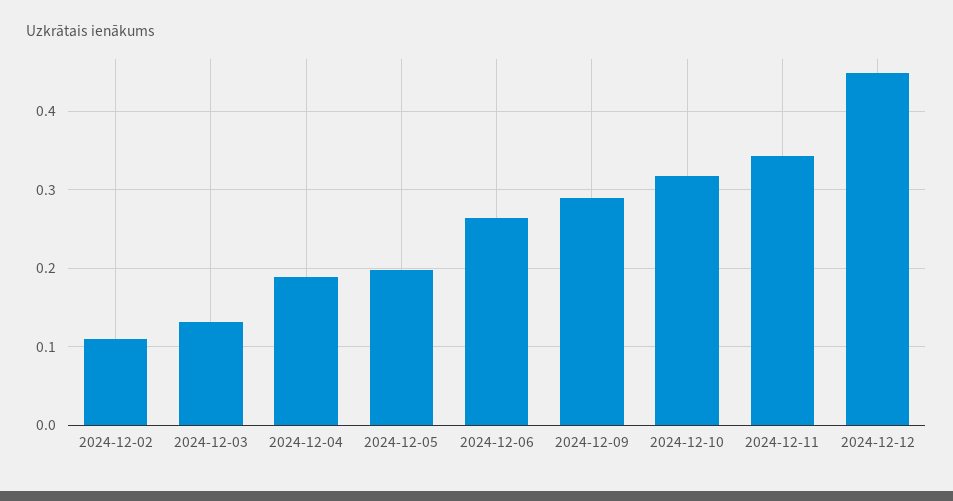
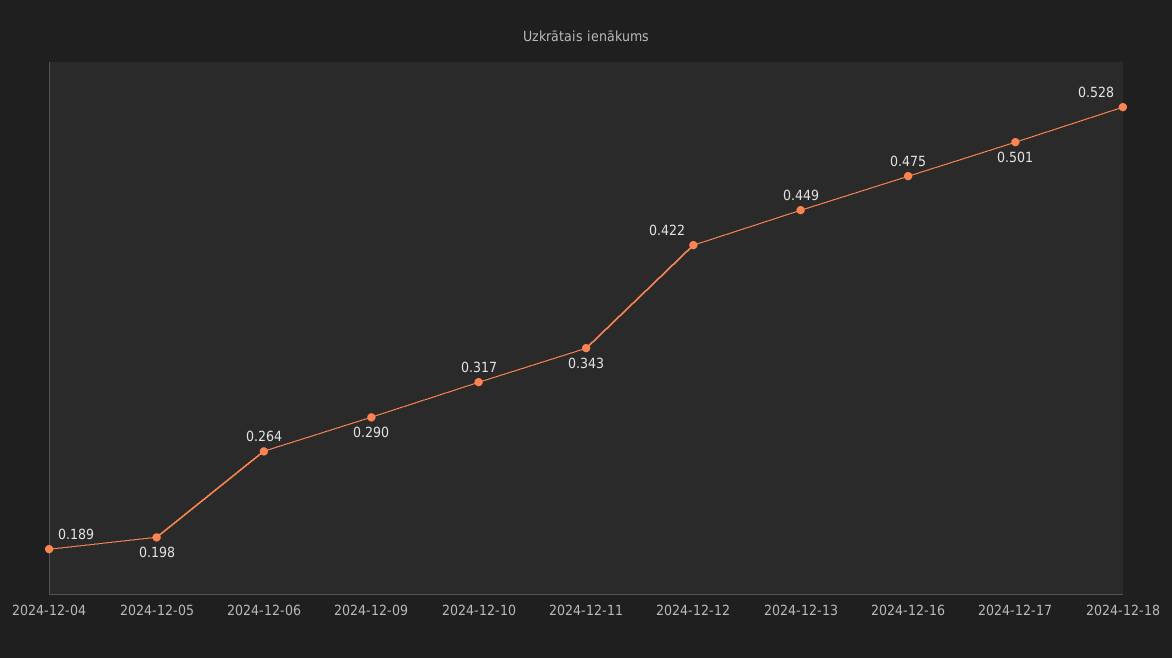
2024-12-02: 0.11 -> none
2024-12-03: 0.13 -> none
2024-12-12: 0.45 -> 0.422
2024-12-13: none -> 0.449
2024-12-16: none -> 0.475
2024-12-17: none -> 0.501
2024-12-18: none -> 0.528

